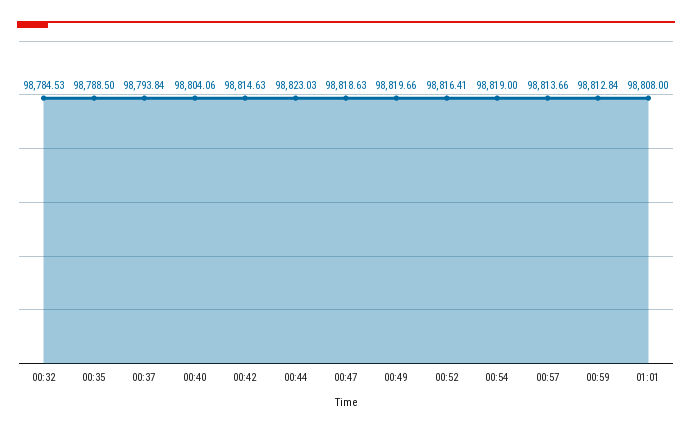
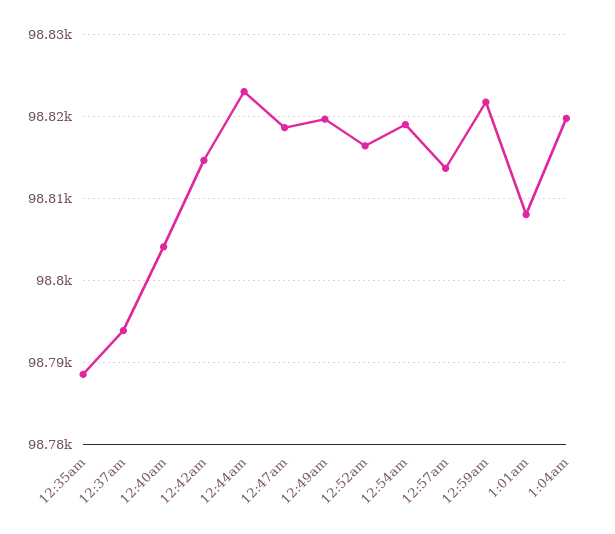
00:32: 98784.53 -> none
00:59: 98812.84 -> 98822
1:04am: none -> 98820

